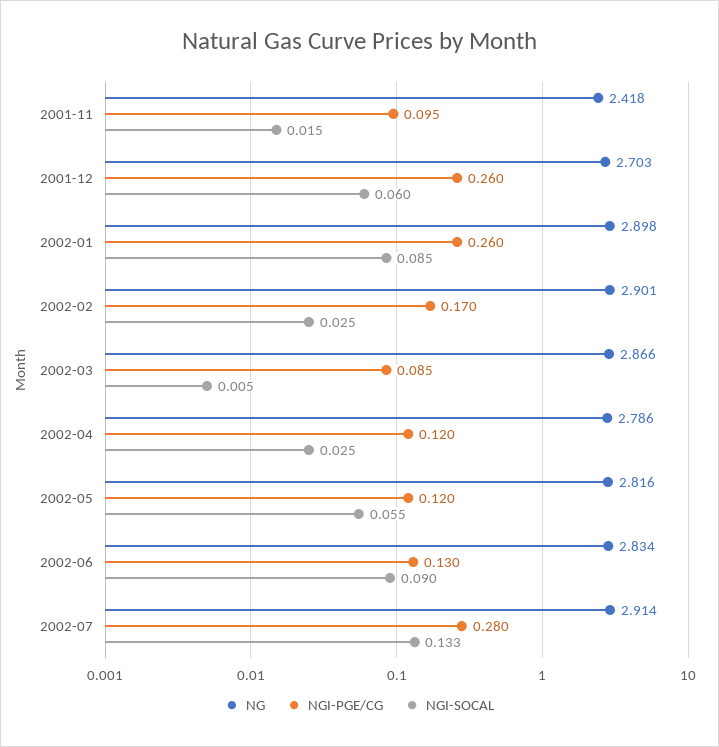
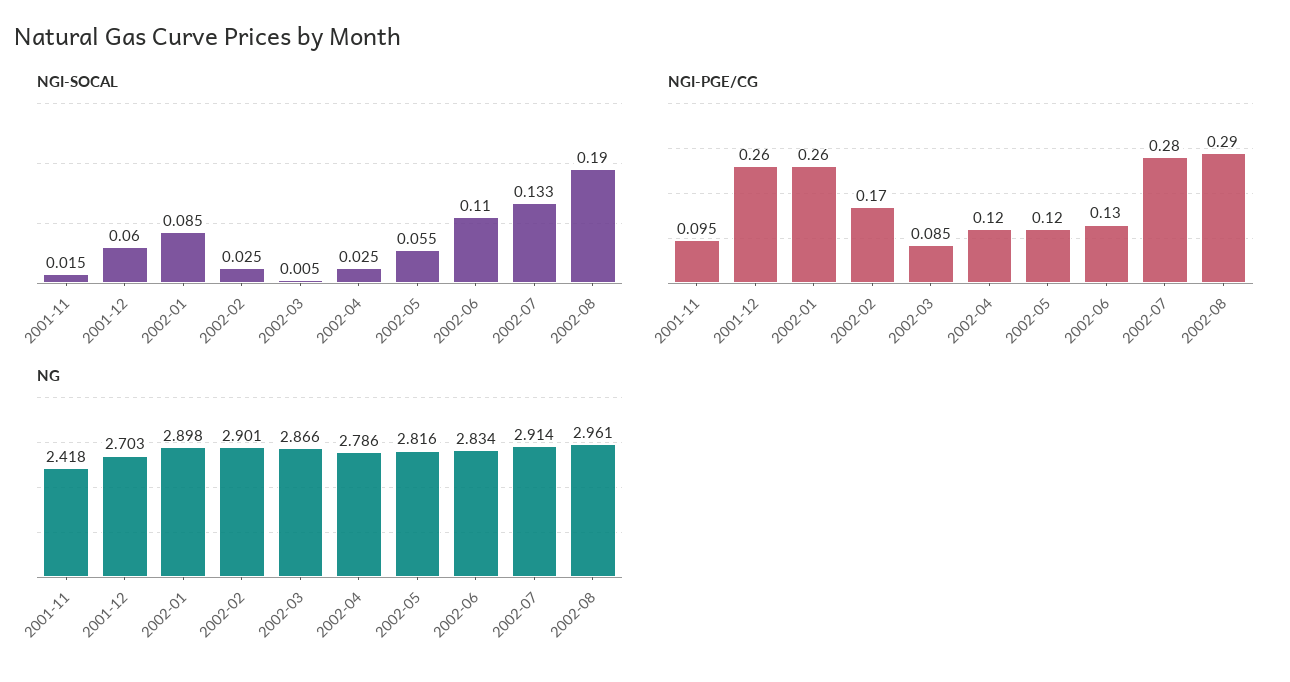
NGI-SOCAL, 2002-06: 0.09 -> 0.11
NGI-SOCAL, 2002-08: none -> 0.19
NGI-PGE/CG, 2002-08: none -> 0.29
NG, 2002-08: none -> 2.961

